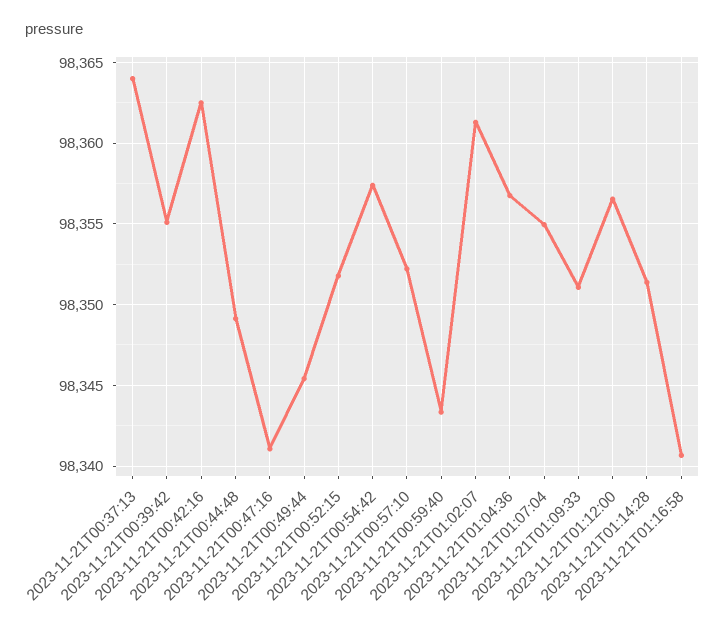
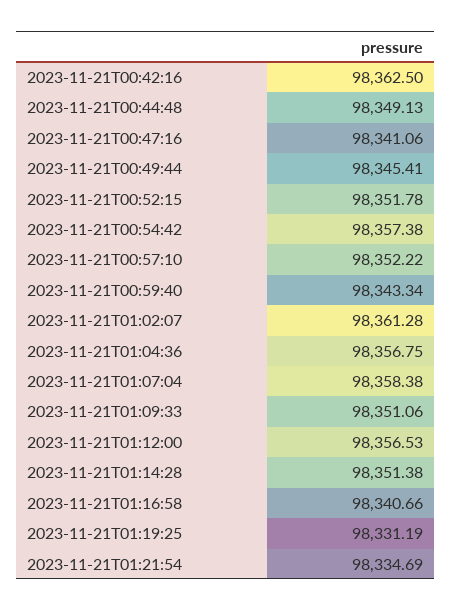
2023-11-21T00:37:13: 98364 -> none
2023-11-21T00:39:42: 98355 -> none
2023-11-21T01:07:04: 98355 -> 98358.38
2023-11-21T01:19:25: none -> 98331.19
2023-11-21T01:21:54: none -> 98334.69

